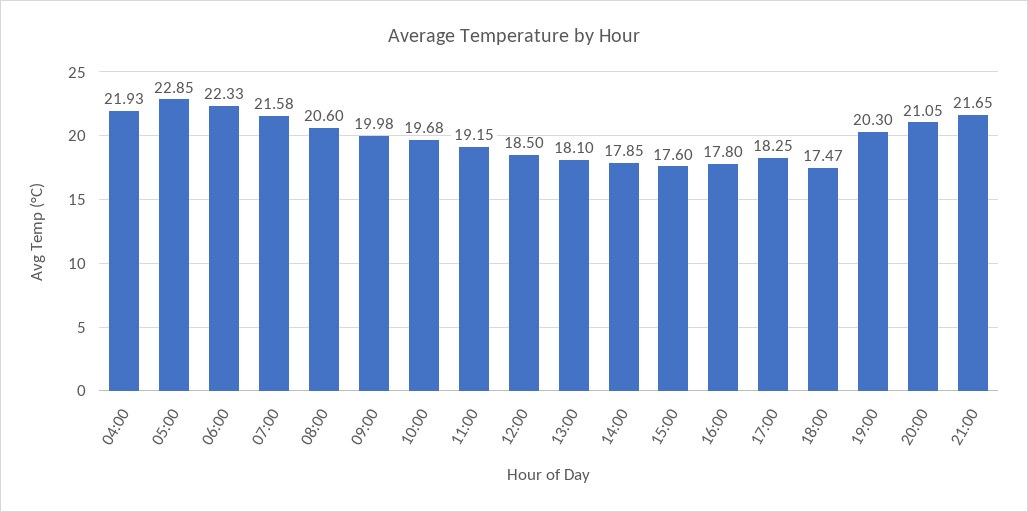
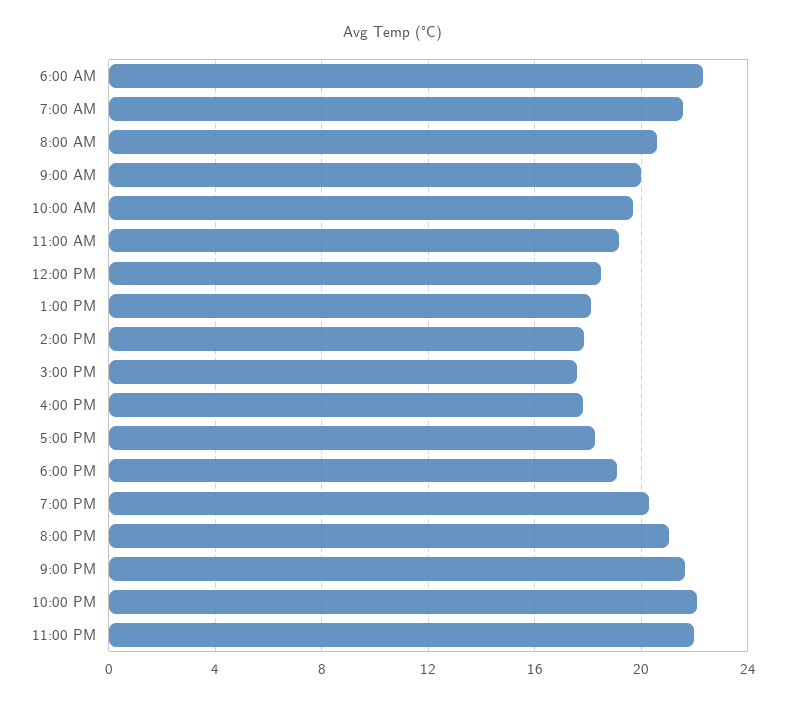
04:00: 21.93 -> none
05:00: 22.85 -> none
18:00: 17.47 -> 19
10:00 PM: none -> 22
11:00 PM: none -> 22

